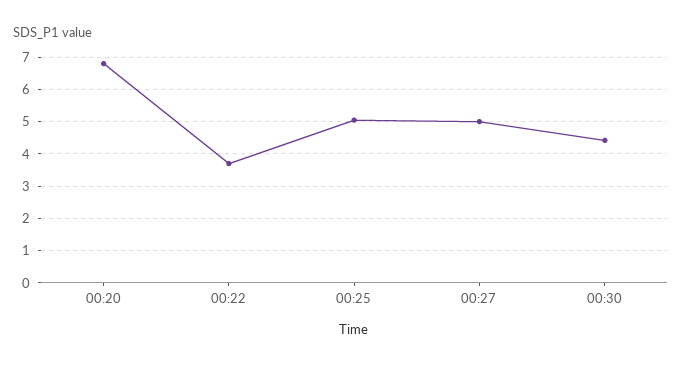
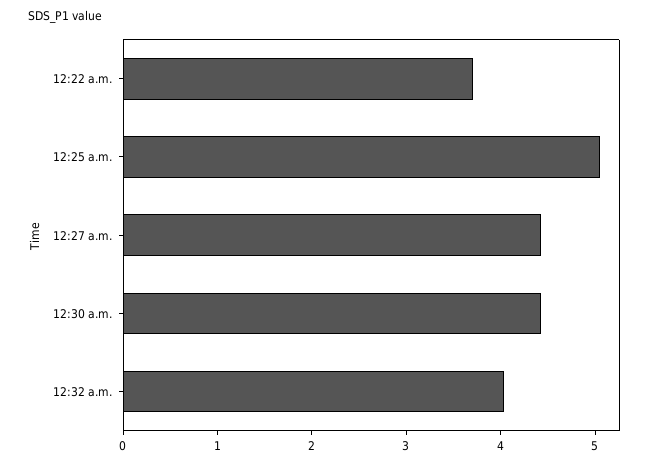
00:20: 6.8 -> none
00:27: 5 -> 4.4
12:32 a.m.: none -> 4

